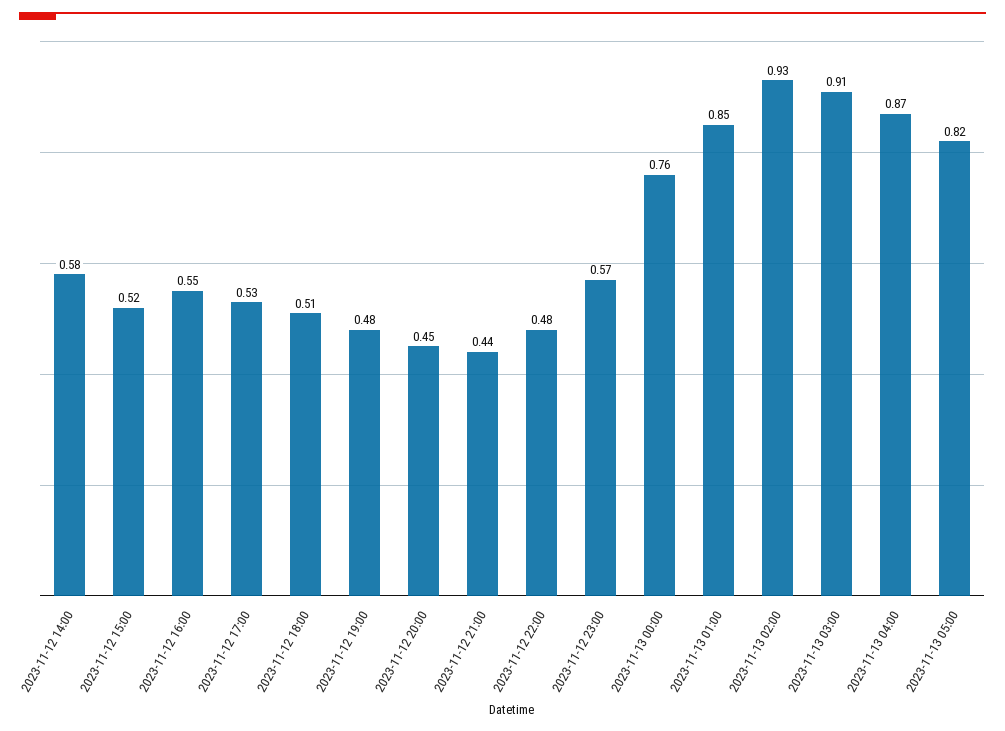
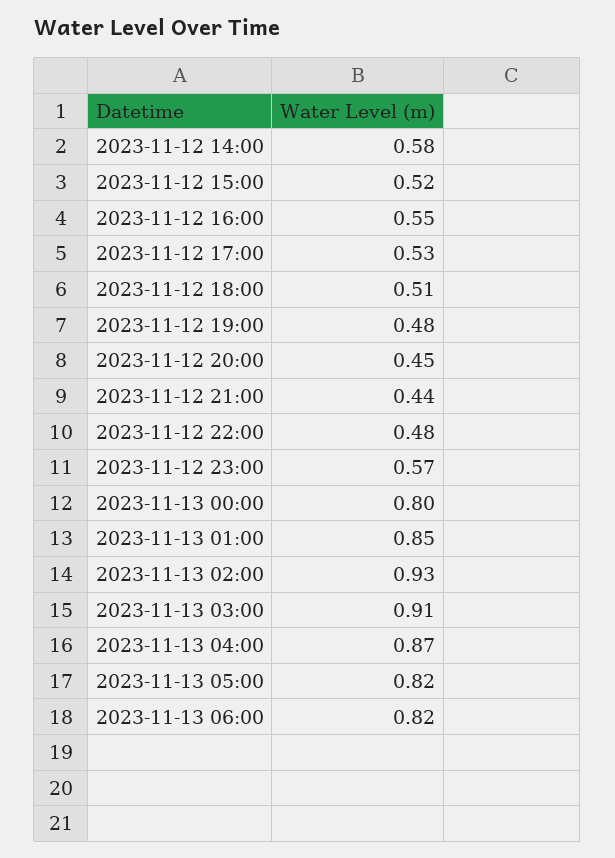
2023-11-13 00:00: 0.76 -> 0.8
2023-11-13 06:00: none -> 0.82

